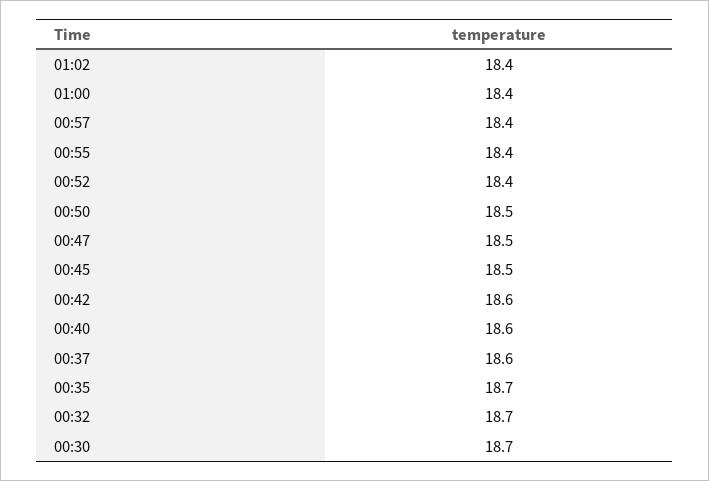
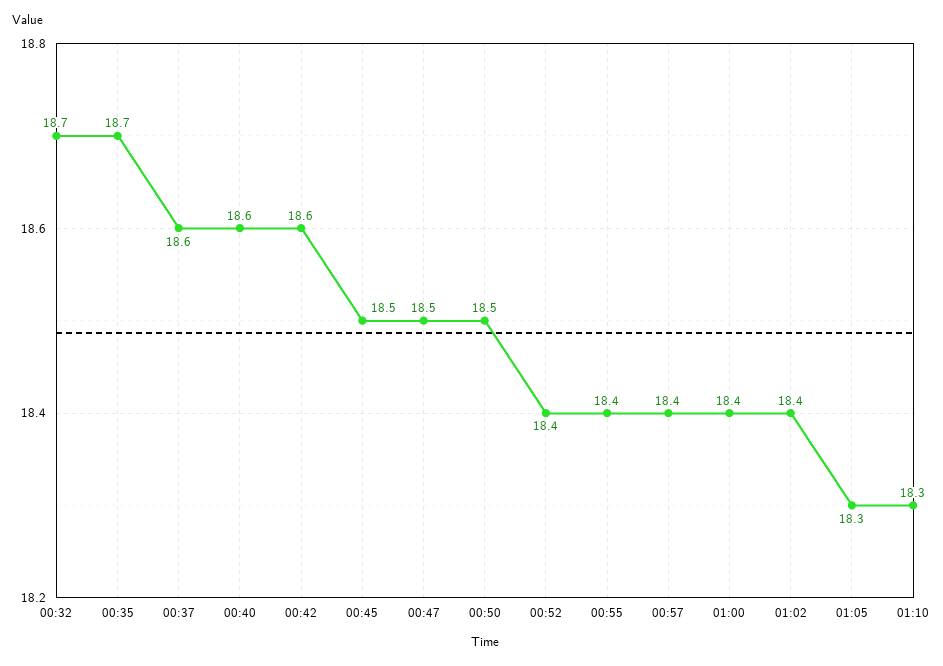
00:30: 18.7 -> none
01:05: none -> 18.3
01:10: none -> 18.3

